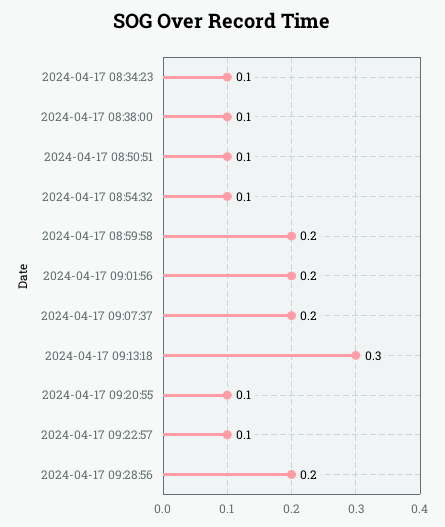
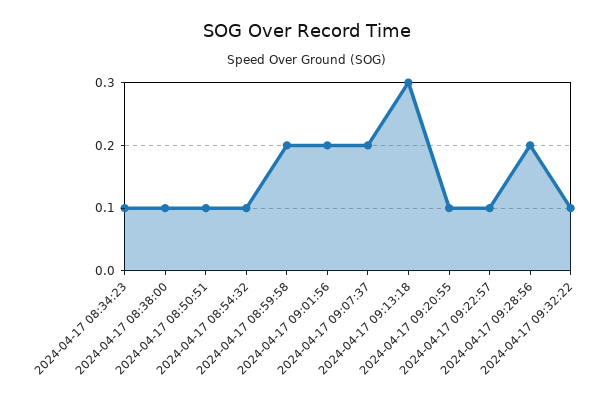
2024-04-17 09:32:22: none -> 0.1

